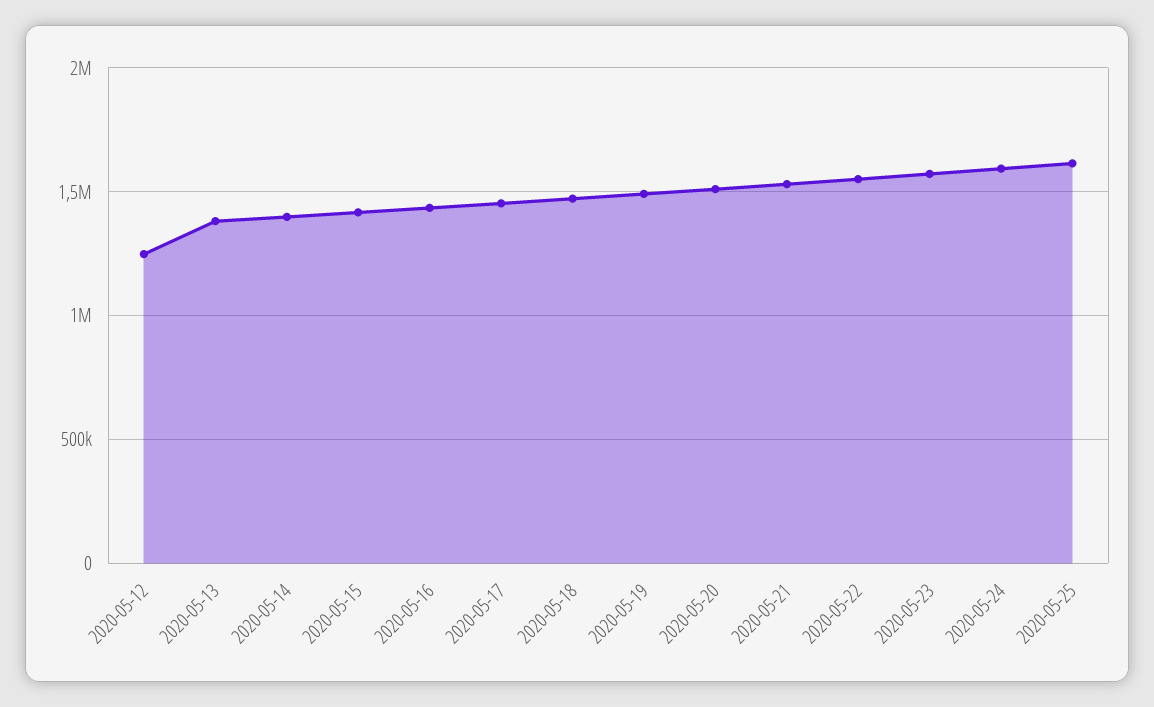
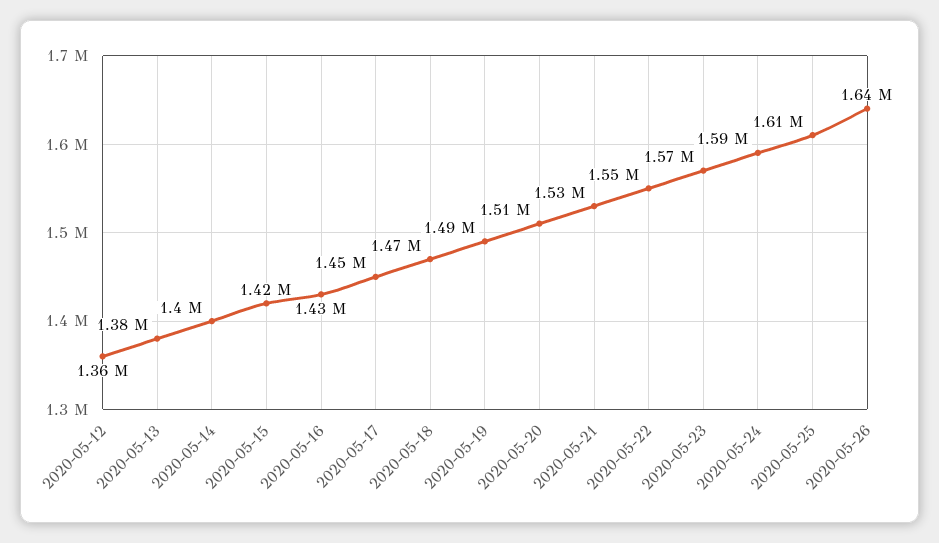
2020-05-12: 1250000 -> 1360000
2020-05-26: none -> 1640000

